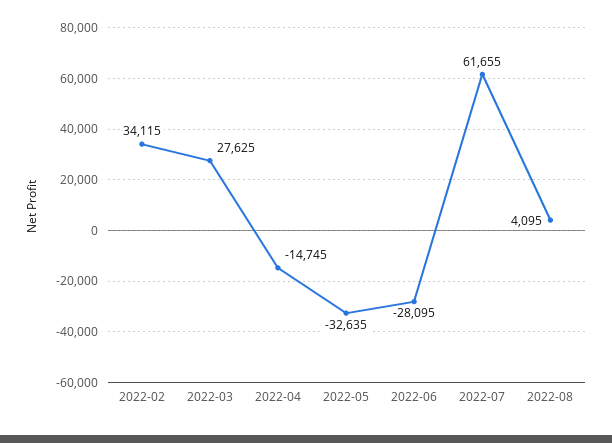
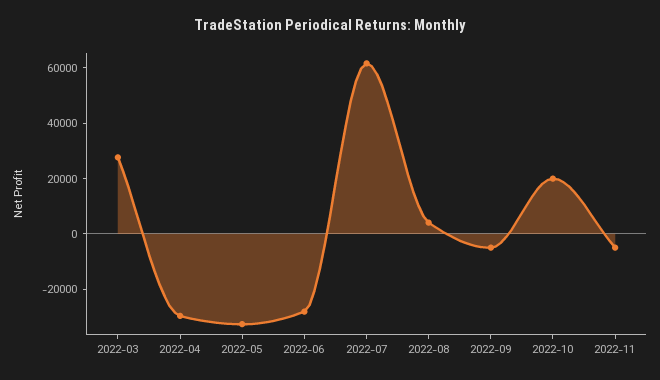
2022-02: 34115 -> none
2022-04: -14745 -> -30000
2022-09: none -> -5000
2022-10: none -> 20000
2022-11: none -> -5000

